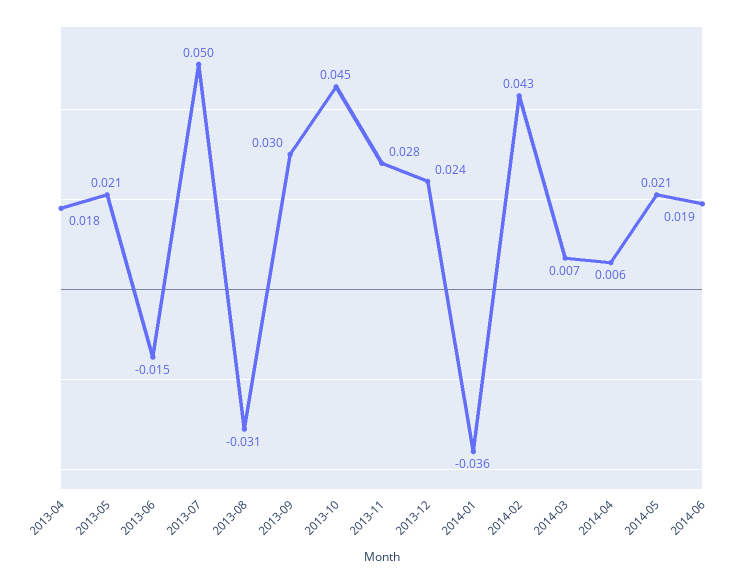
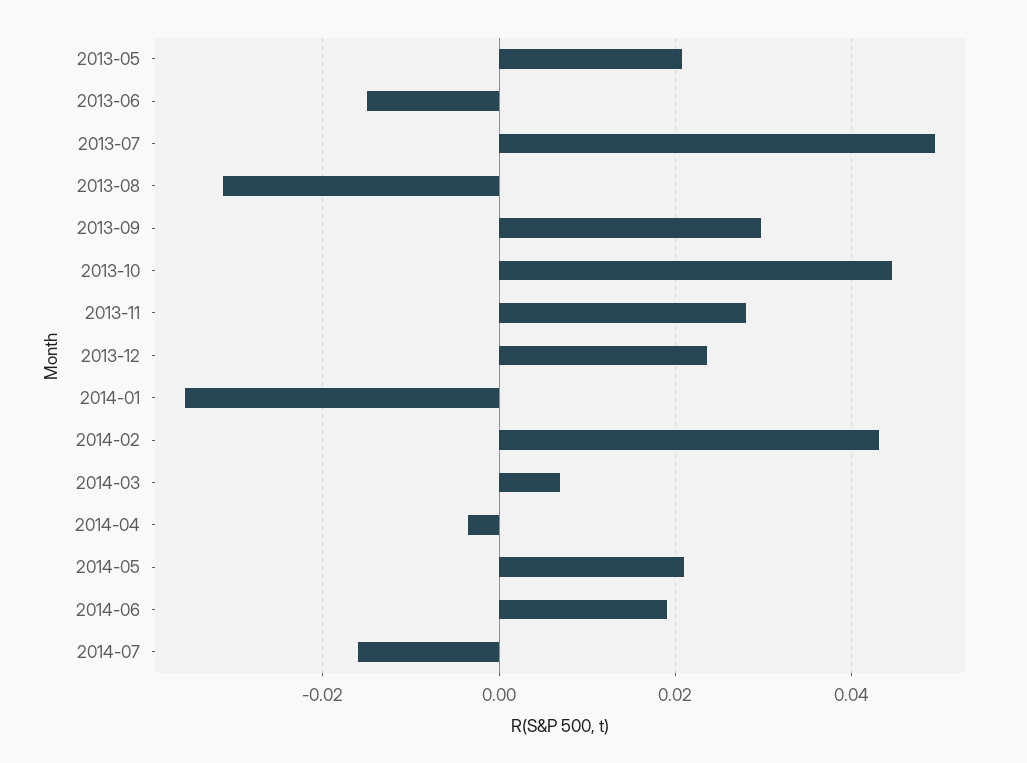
2013-04: 0.018 -> none
2014-04: 0.006 -> -0.004
2014-07: none -> -0.016

